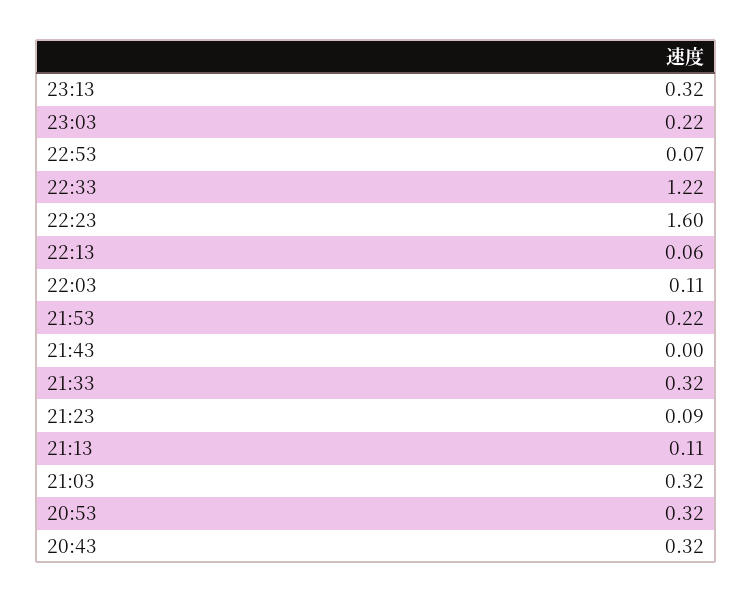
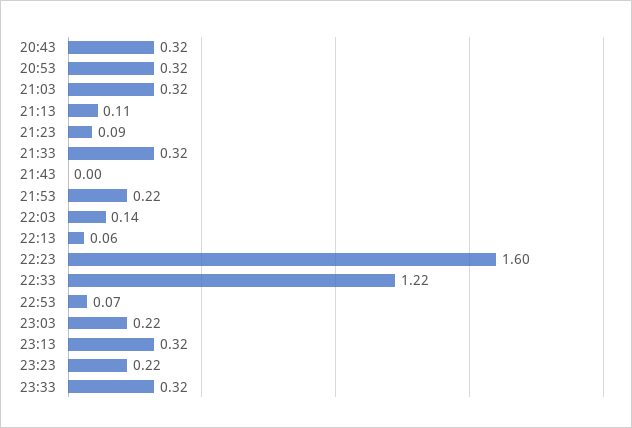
22:03: 0.11 -> 0.14
23:23: none -> 0.22
23:33: none -> 0.32

